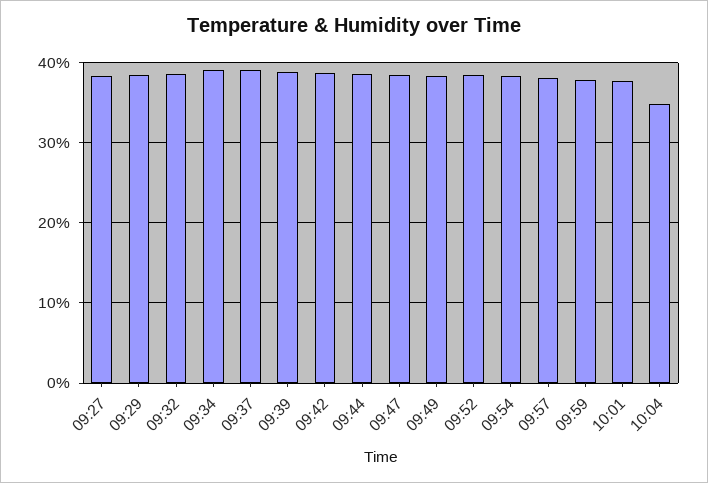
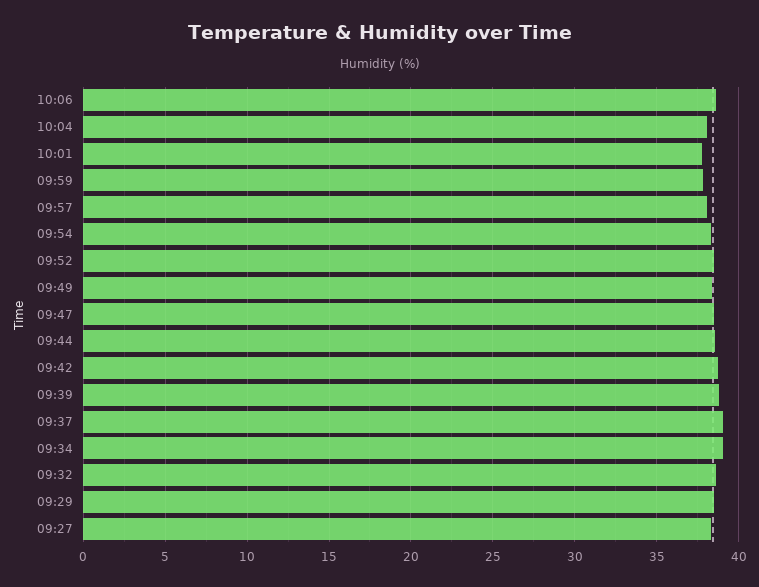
10:04: 35 -> 38
10:06: none -> 38.5

